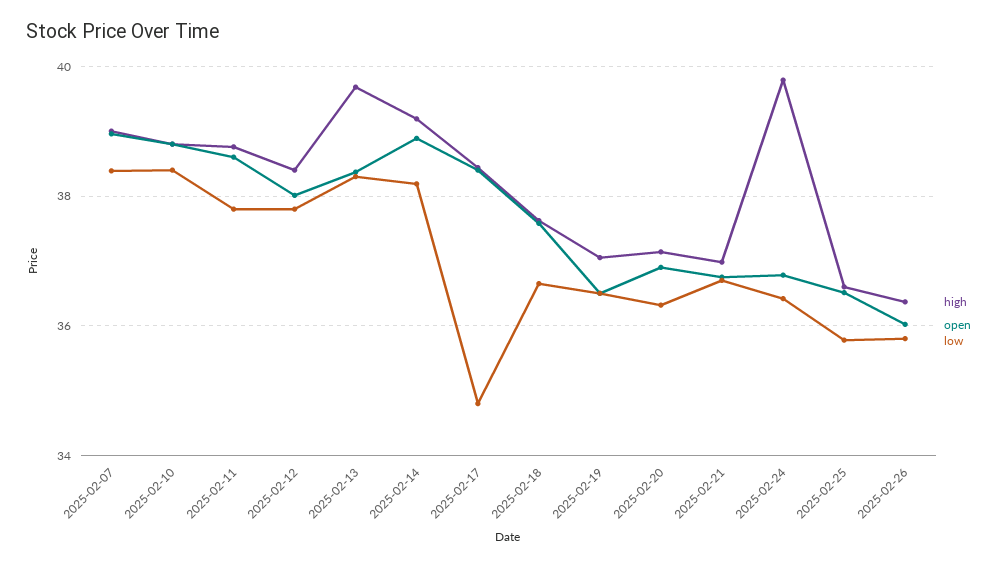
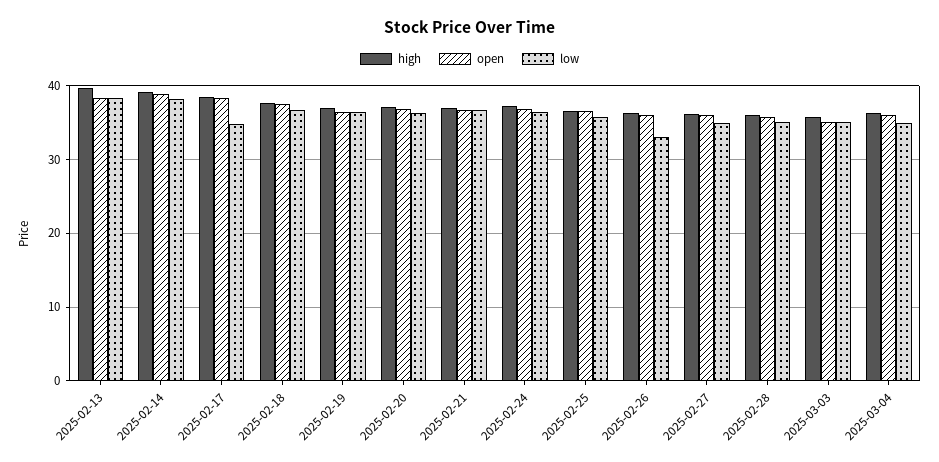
high, 2025-02-07: 39 -> none
open, 2025-02-07: 39 -> none
low, 2025-02-07: 38.4 -> none
high, 2025-02-10: 38.8 -> none
open, 2025-02-10: 38.8 -> none
low, 2025-02-10: 38.4 -> none
high, 2025-02-11: 38.8 -> none
open, 2025-02-11: 38.6 -> none
low, 2025-02-11: 37.8 -> none
high, 2025-02-12: 38.4 -> none
open, 2025-02-12: 38 -> none
low, 2025-02-12: 37.8 -> none
high, 2025-02-24: 39.8 -> 37
low, 2025-02-26: 35.8 -> 33
high, 2025-02-27: none -> 36
open, 2025-02-27: none -> 36
low, 2025-02-27: none -> 35
high, 2025-02-28: none -> 36
open, 2025-02-28: none -> 36
low, 2025-02-28: none -> 35
high, 2025-03-03: none -> 36
open, 2025-03-03: none -> 35
low, 2025-03-03: none -> 35
high, 2025-03-04: none -> 36
open, 2025-03-04: none -> 36
low, 2025-03-04: none -> 35

